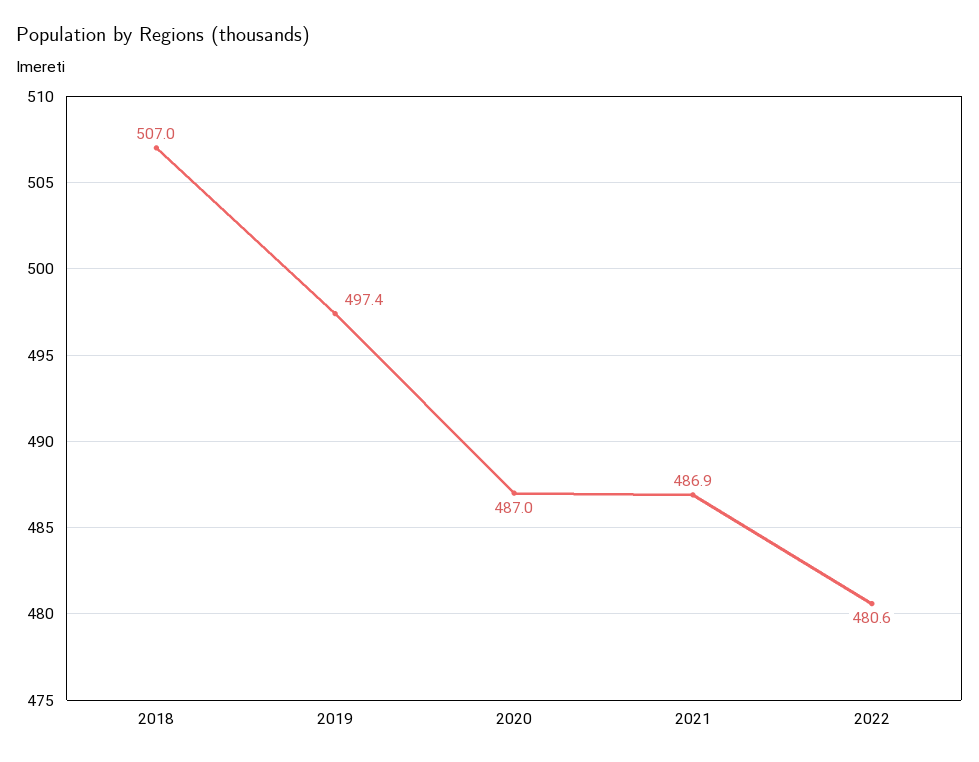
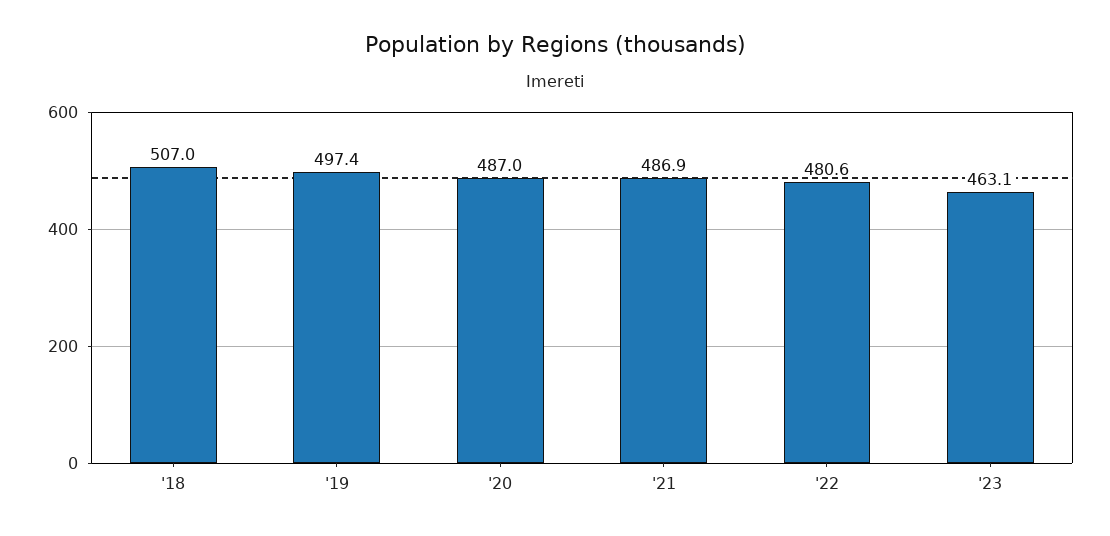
'23: none -> 463.1

